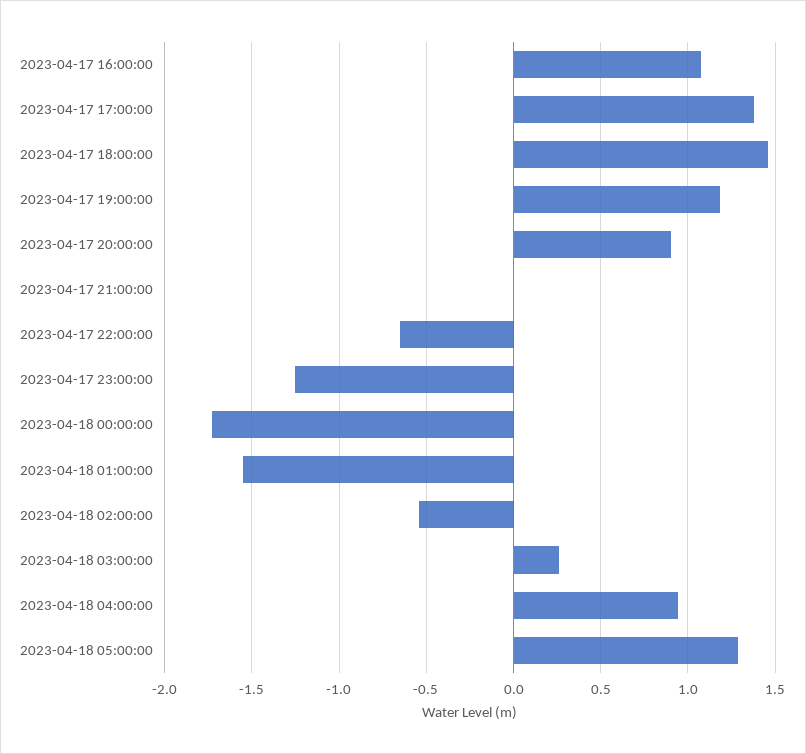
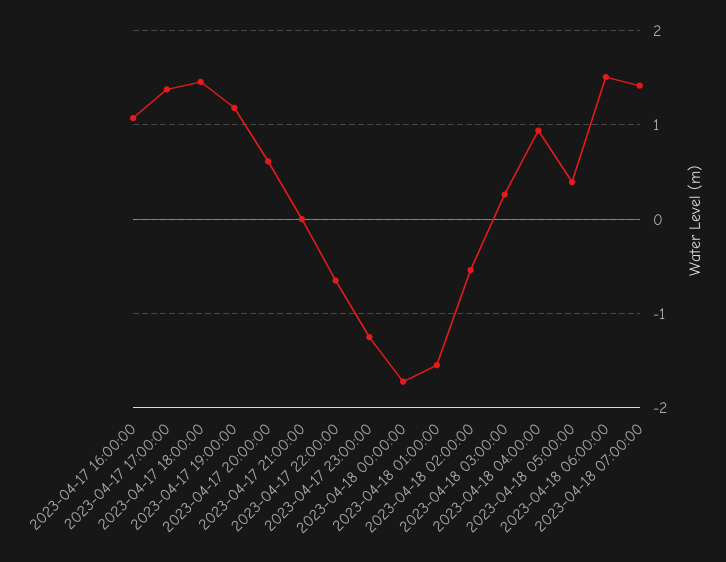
2023-04-17 20:00:00: 0.9 -> 0.6
2023-04-18 05:00:00: 1.3 -> 0.4
2023-04-18 06:00:00: none -> 1.5
2023-04-18 07:00:00: none -> 1.4

